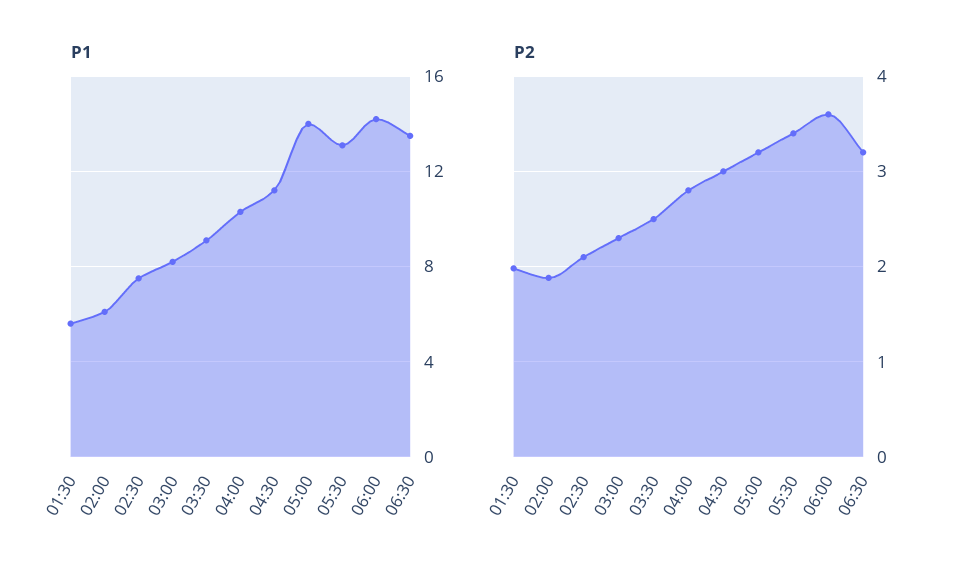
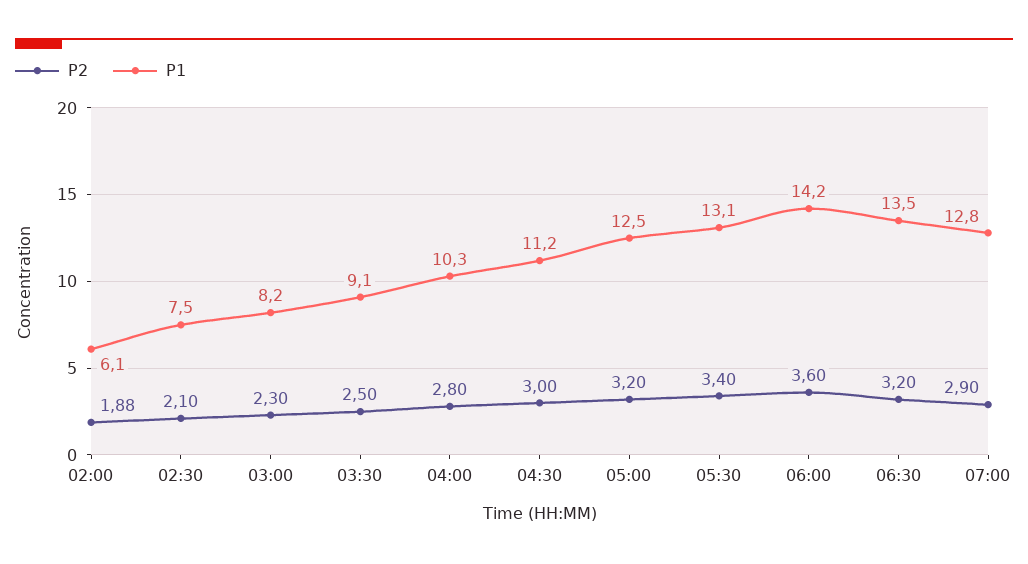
P1, 01:30: 5.5 -> none
P1, 05:00: 14 -> 12.5
P2, 01:30: 2 -> none
P2, 07:00: none -> 2.9
P1, 07:00: none -> 12.8

